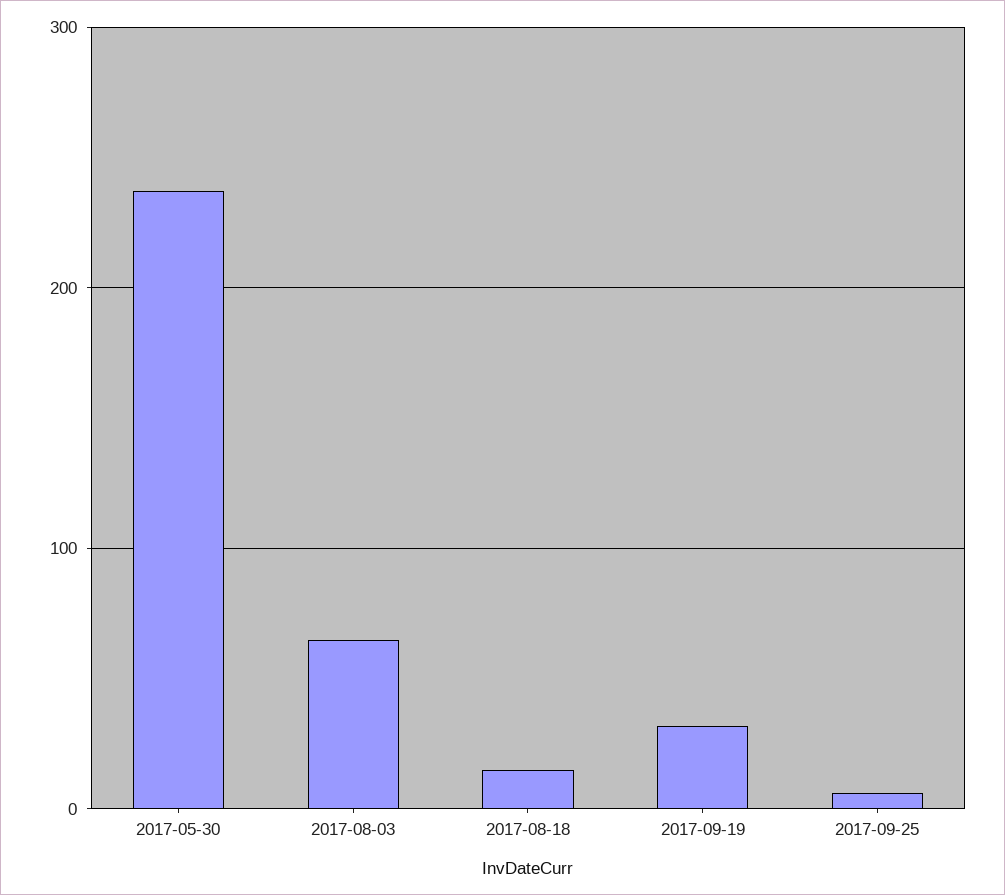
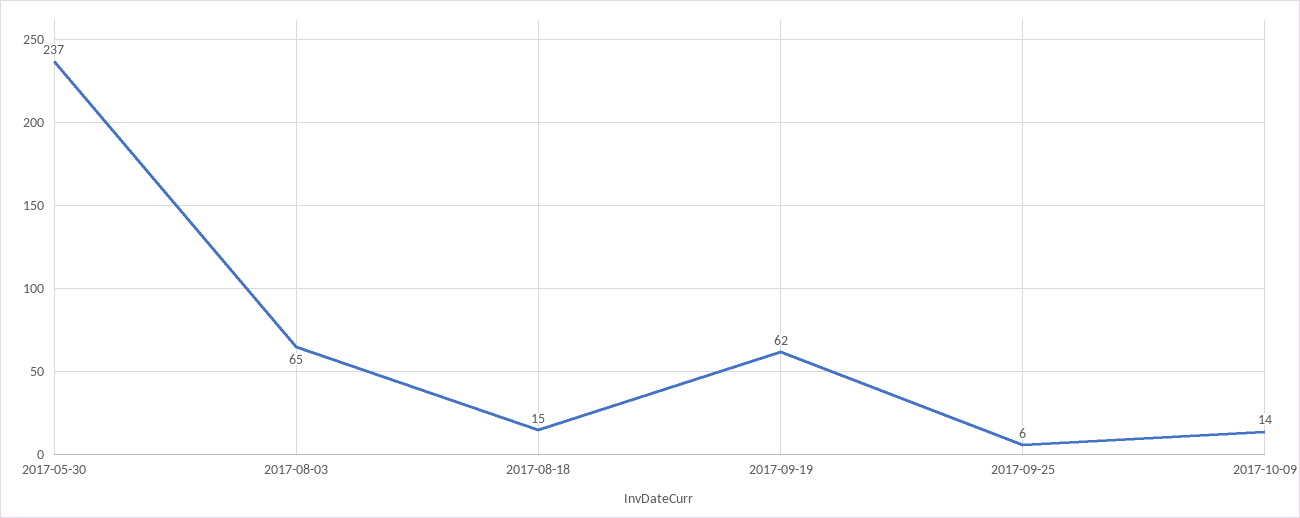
2017-09-19: 30 -> 62
2017-10-09: none -> 14

